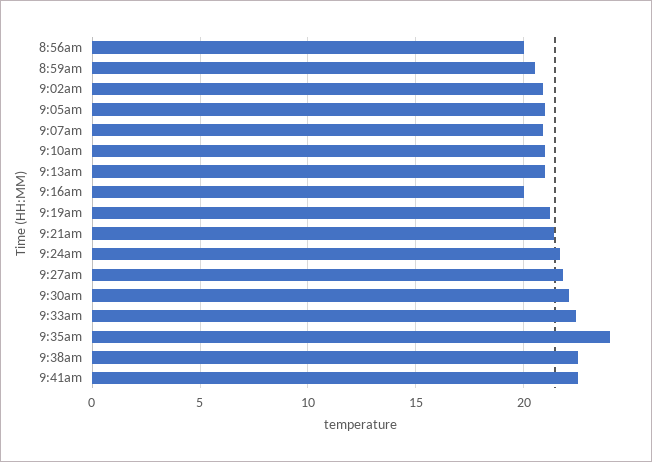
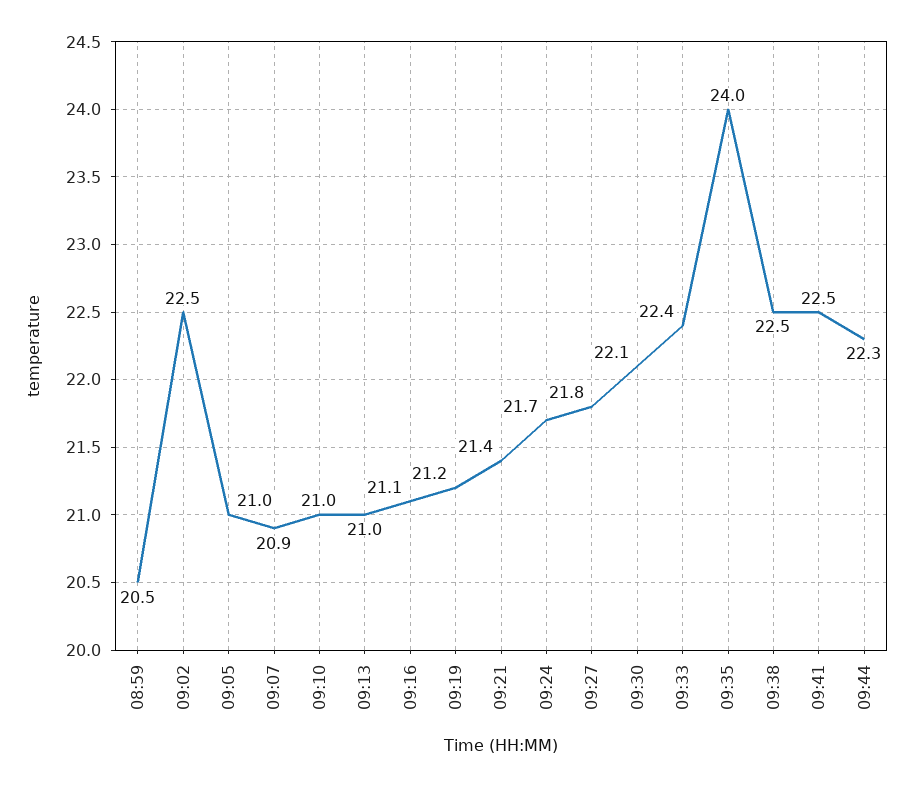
8:56am: 20 -> none
9:02am: 21 -> 22.5
9:16am: 20 -> 21.1
09:44: none -> 22.3

